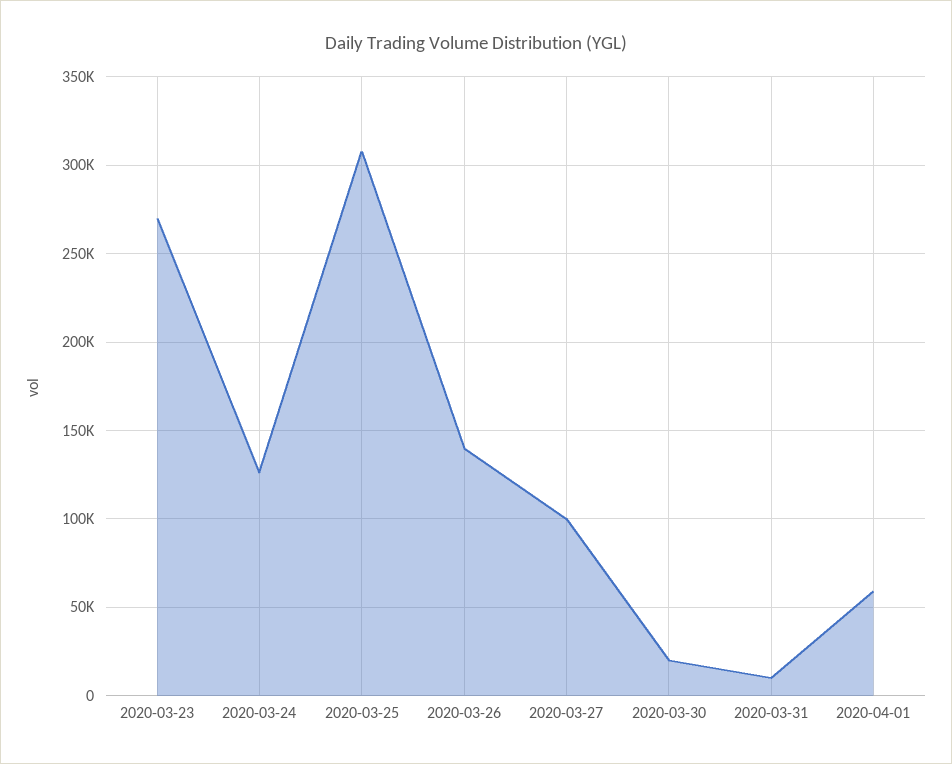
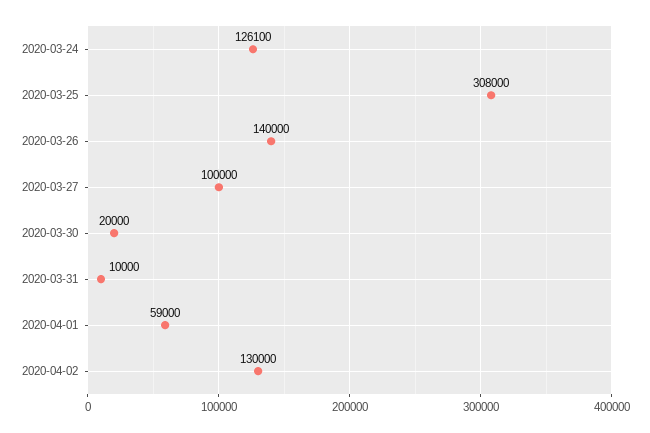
2020-03-23: 270000 -> none
2020-04-02: none -> 130000

